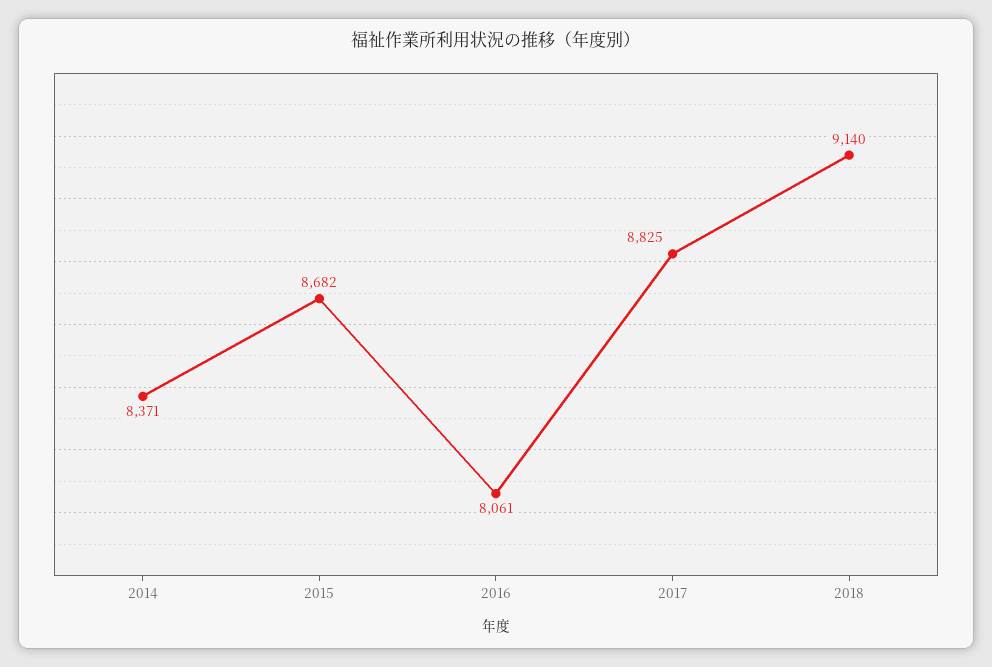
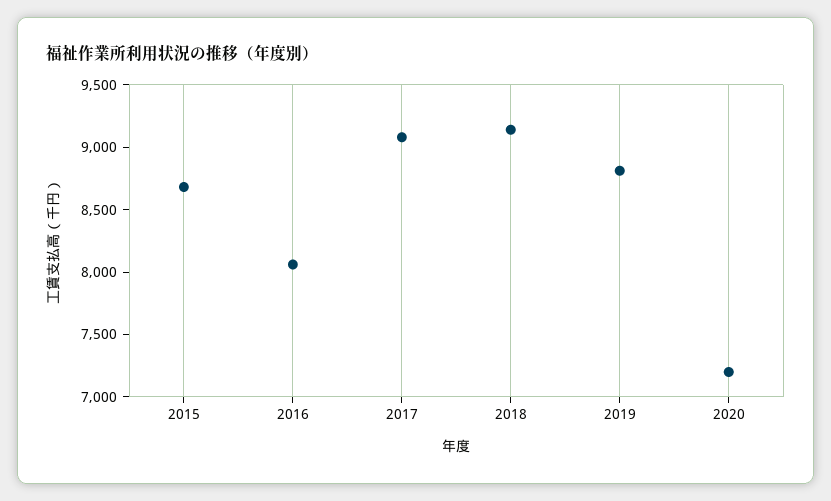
2014: 8371 -> none
2017: 8825 -> 9100
2019: none -> 8800
2020: none -> 7200

